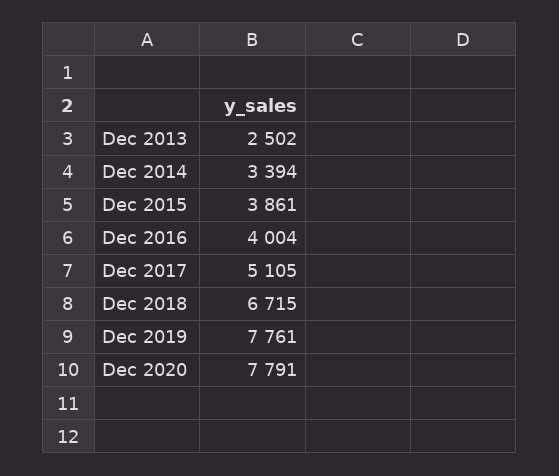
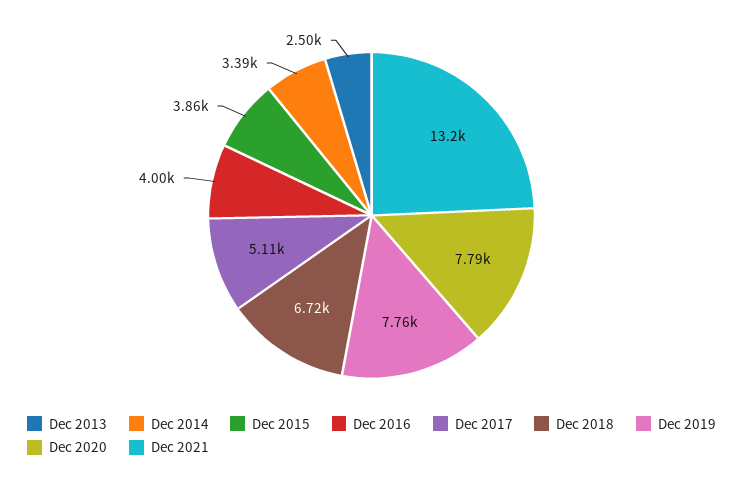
Dec 2021: none -> 13200

